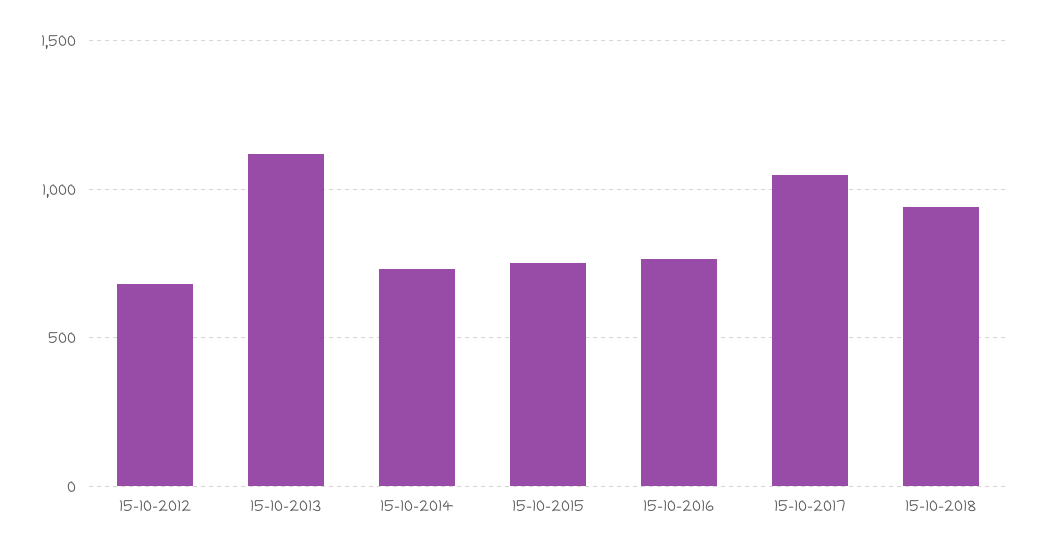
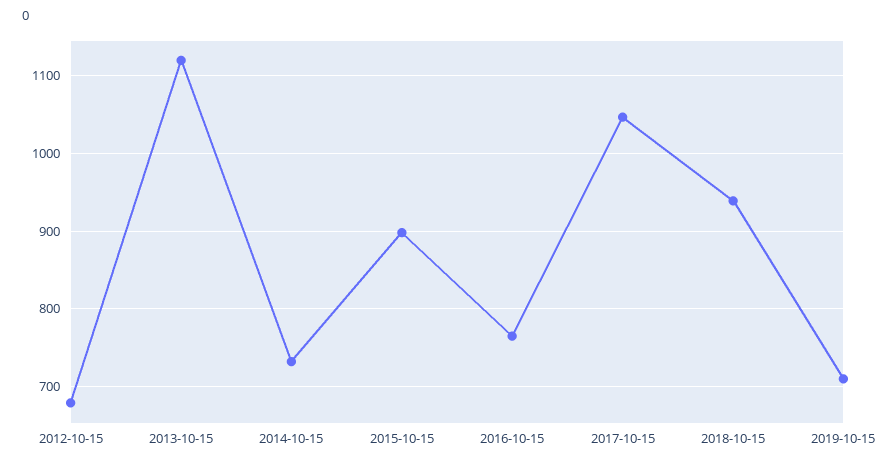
15-10-2015: 750 -> 900
2019-10-15: none -> 710

